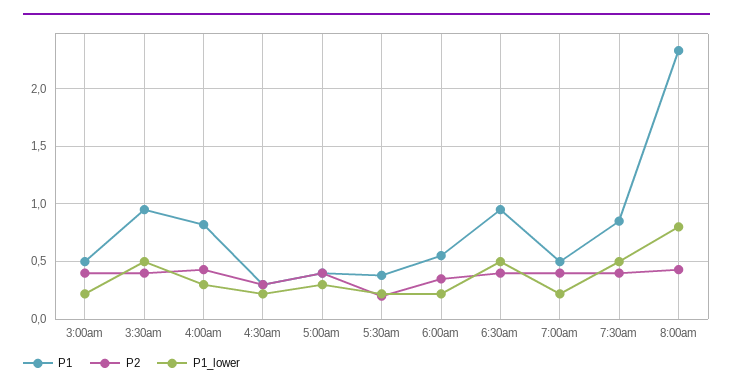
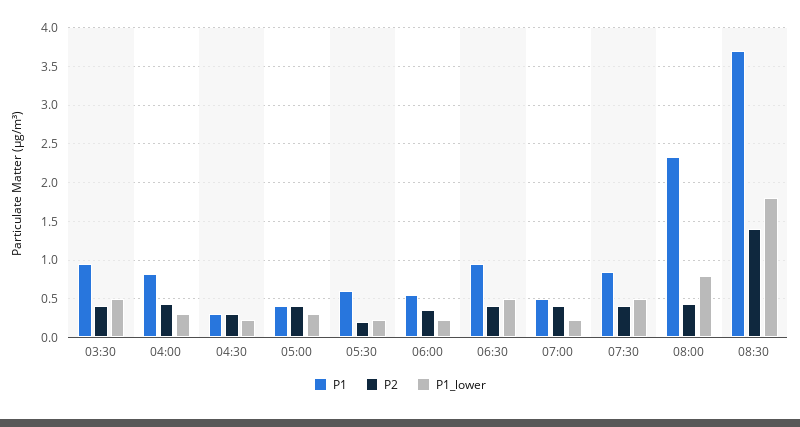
P1, 3:00am: 0.5 -> none
P2, 3:00am: 0.4 -> none
P1_lower, 3:00am: 0.2 -> none
P1, 5:30am: 0.4 -> 0.6
P1, 08:30: none -> 3.7
P2, 08:30: none -> 1.4
P1_lower, 08:30: none -> 1.8

